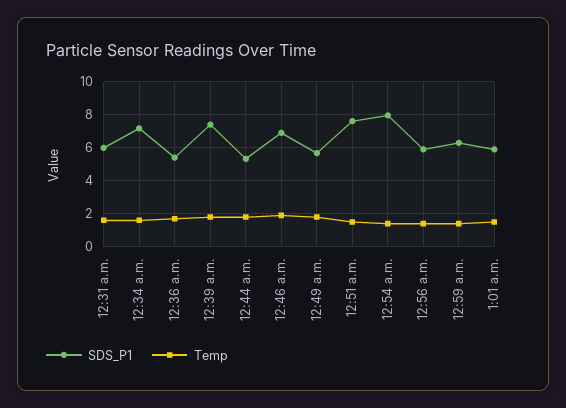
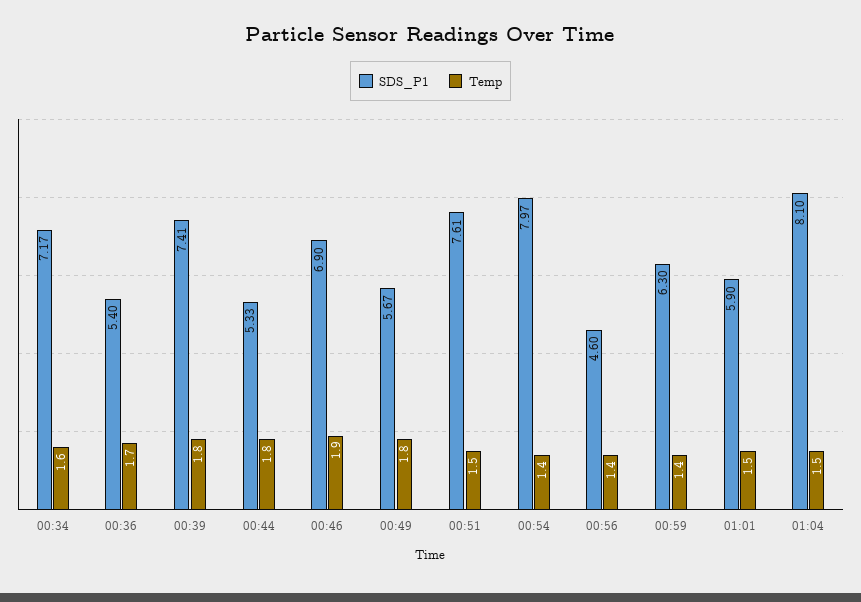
SDS_P1, 12:31 a.m.: 6 -> none
Temp, 12:31 a.m.: 1.5 -> none
SDS_P1, 12:56 a.m.: 6 -> 4.6
SDS_P1, 01:04: none -> 8.1
Temp, 01:04: none -> 1.5

